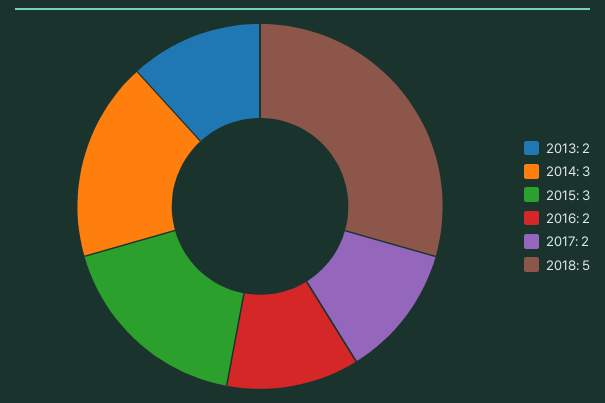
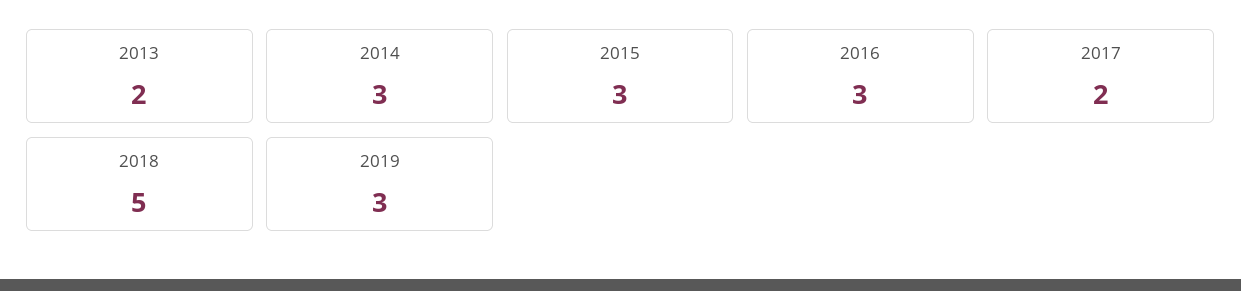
2016: 2 -> 3
2019: none -> 3

